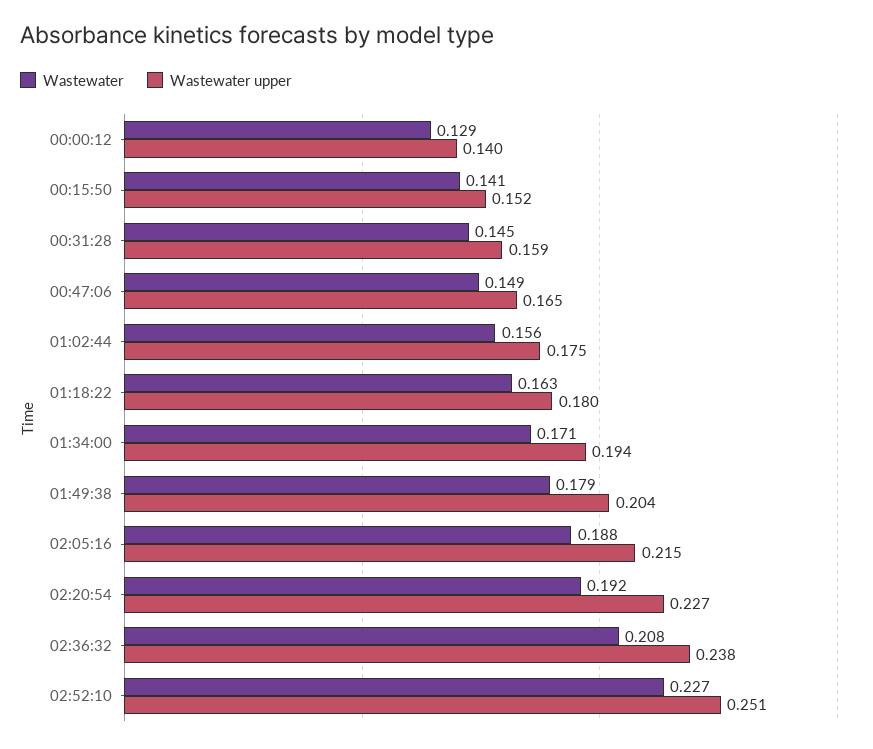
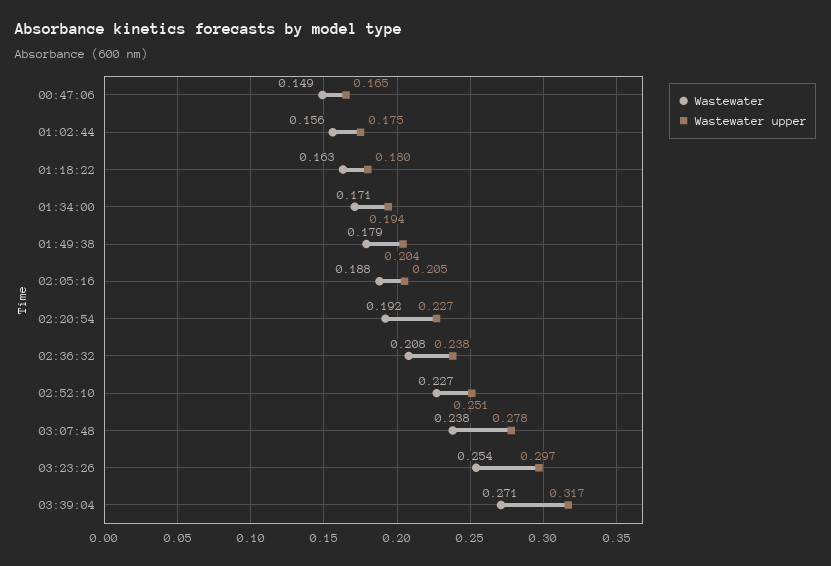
Wastewater, 00:00:12: 0.129 -> none
Wastewater upper, 00:00:12: 0.14 -> none
Wastewater, 00:15:50: 0.141 -> none
Wastewater upper, 00:15:50: 0.152 -> none
Wastewater, 00:31:28: 0.145 -> none
Wastewater upper, 00:31:28: 0.159 -> none
Wastewater upper, 02:05:16: 0.215 -> 0.205
Wastewater, 03:07:48: none -> 0.238
Wastewater upper, 03:07:48: none -> 0.278
Wastewater, 03:23:26: none -> 0.254
Wastewater upper, 03:23:26: none -> 0.297
Wastewater, 03:39:04: none -> 0.271
Wastewater upper, 03:39:04: none -> 0.317

